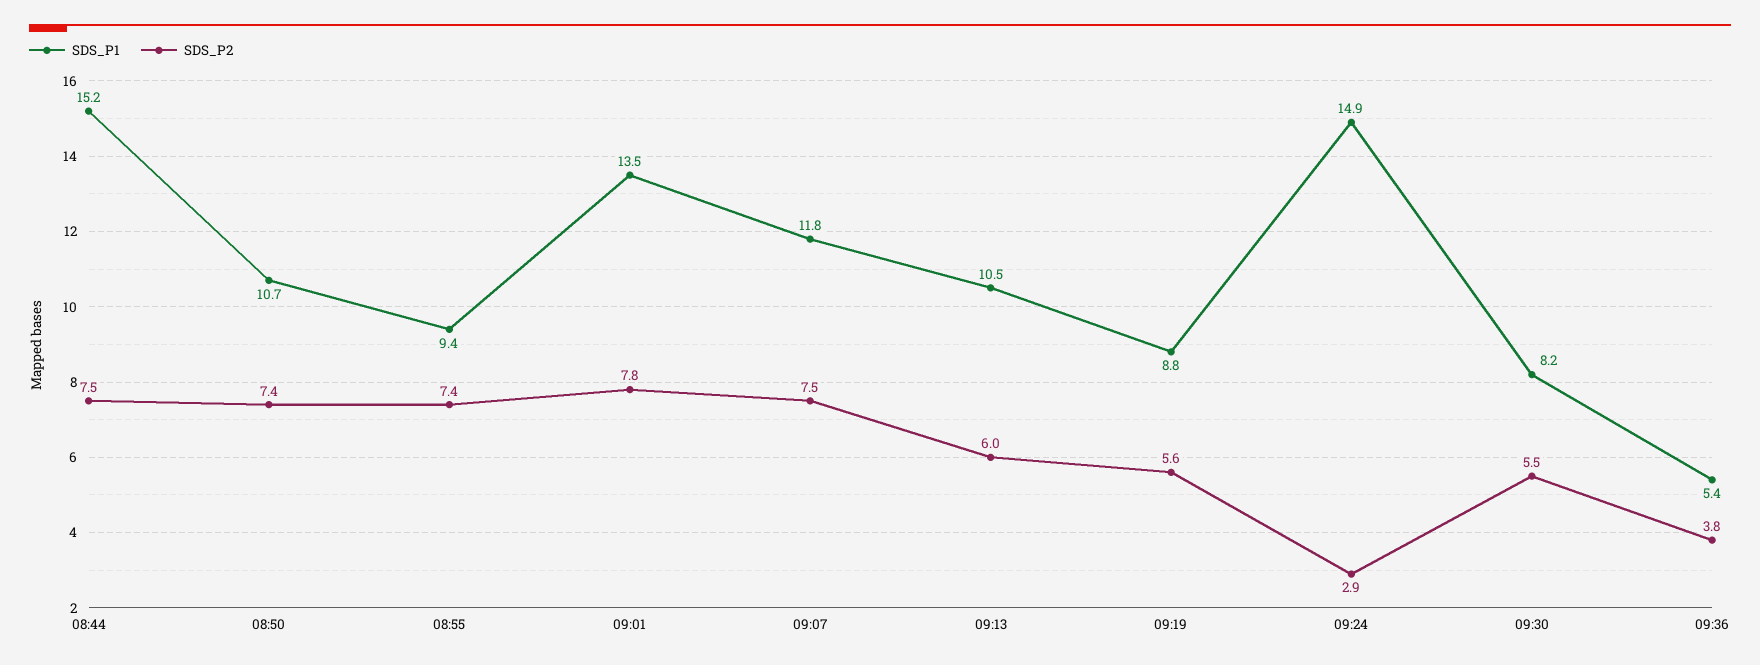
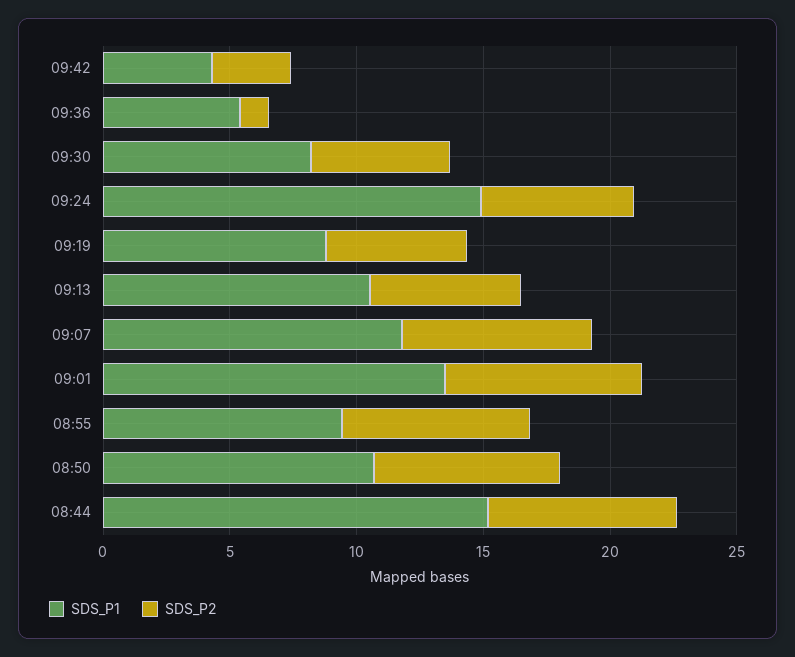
SDS_P2, 09:24: 2.9 -> 6
SDS_P2, 09:36: 3.8 -> 1
SDS_P1, 09:42: none -> 4
SDS_P2, 09:42: none -> 3

